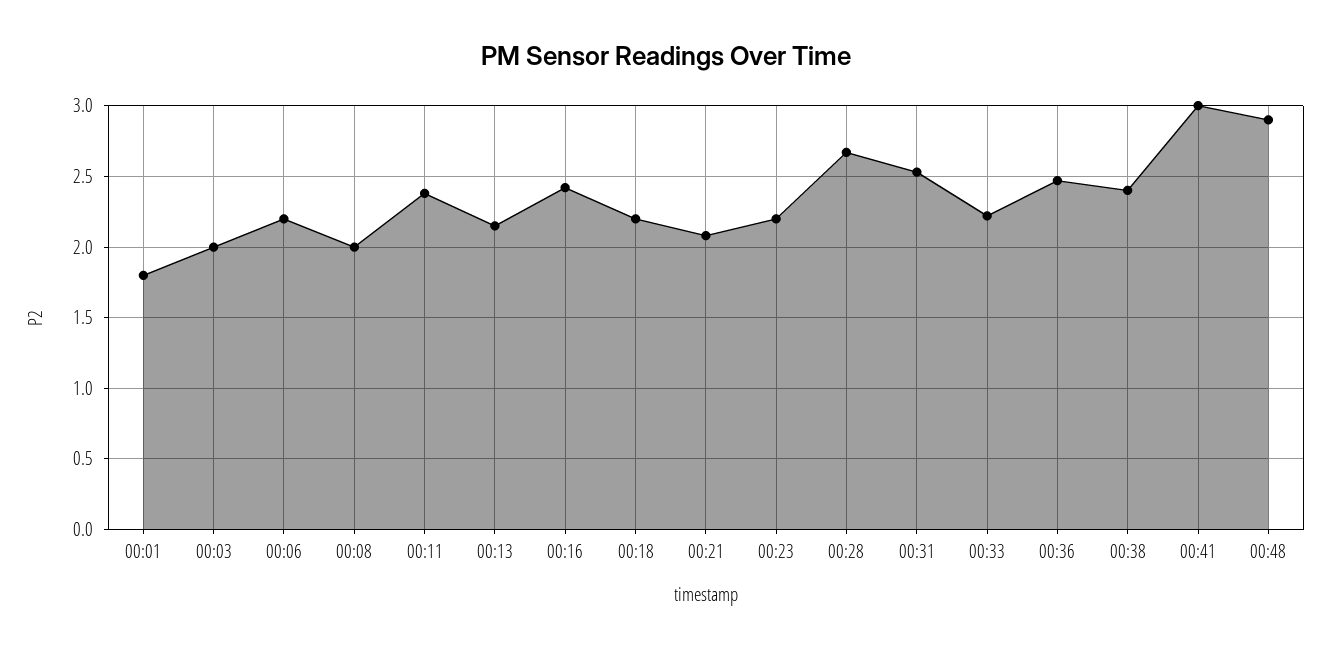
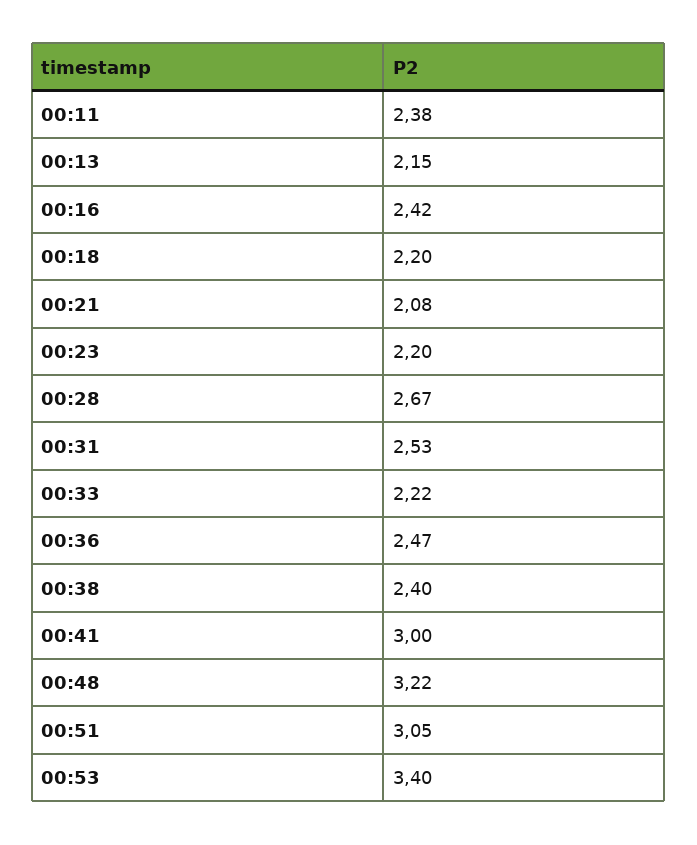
00:01: 1.8 -> none
00:03: 2 -> none
00:06: 2.2 -> none
00:08: 2 -> none
00:48: 2.9 -> 3.22
00:51: none -> 3.05
00:53: none -> 3.4

